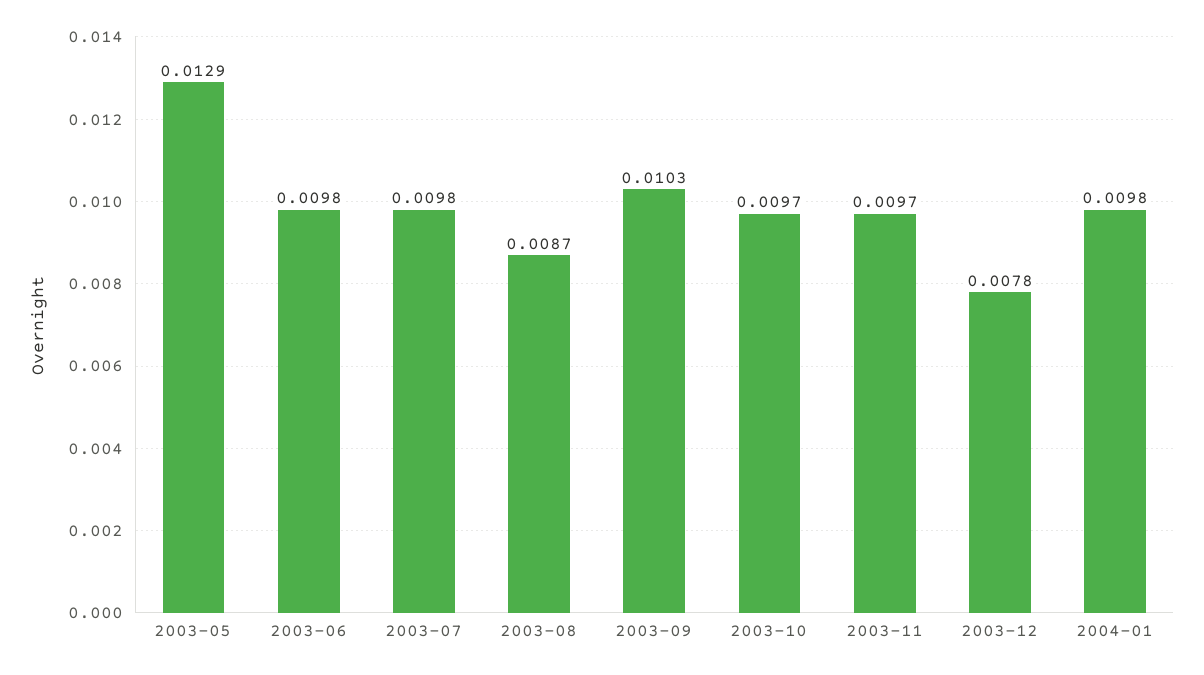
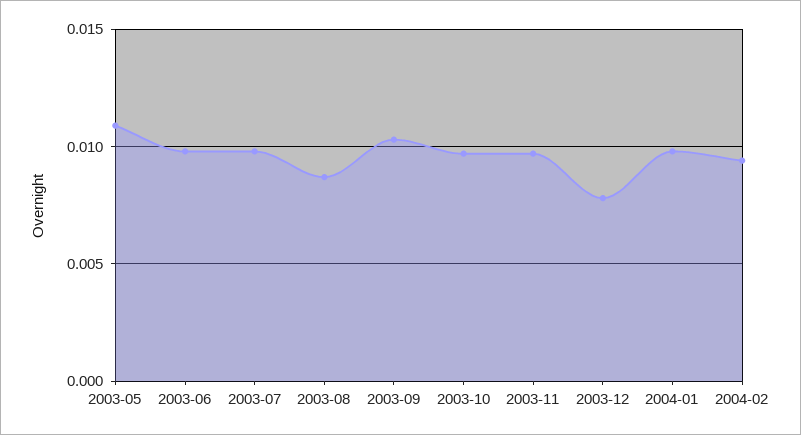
2003-05: 0.0129 -> 0.011
2004-02: none -> 0.0095

